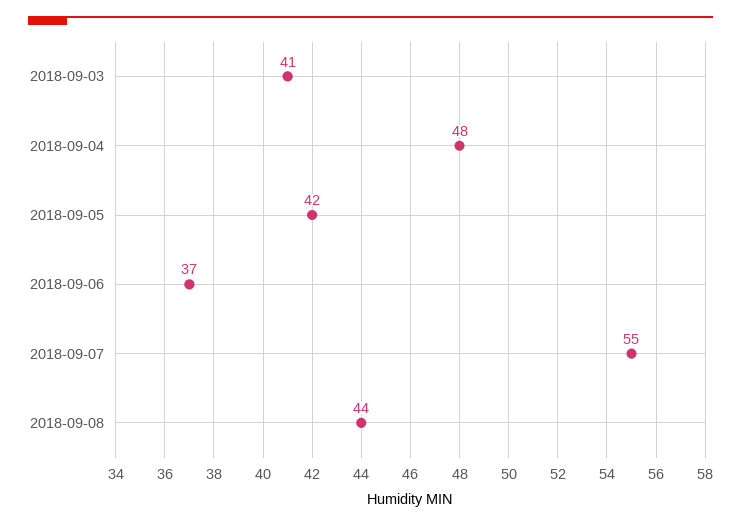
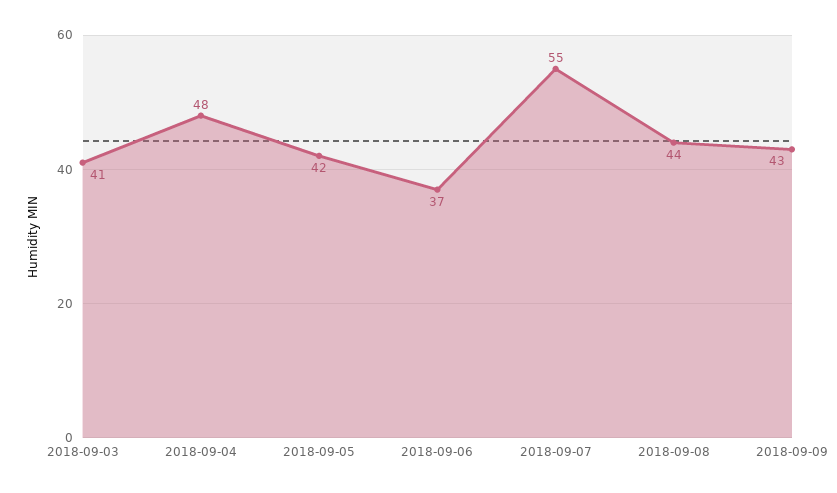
2018-09-09: none -> 43

